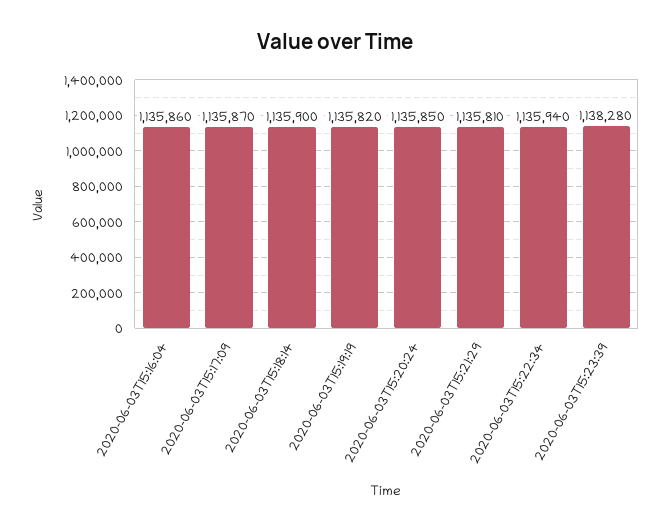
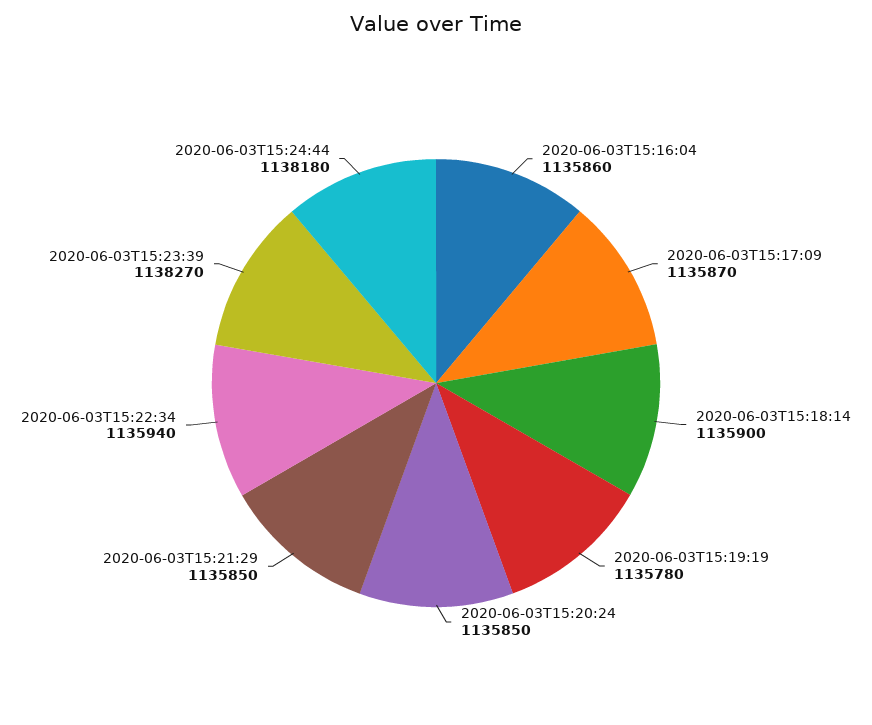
2020-06-03T15:19:19: 1135820 -> 1135780
2020-06-03T15:21:29: 1135810 -> 1135850
2020-06-03T15:23:39: 1138280 -> 1138270
2020-06-03T15:24:44: none -> 1138180

